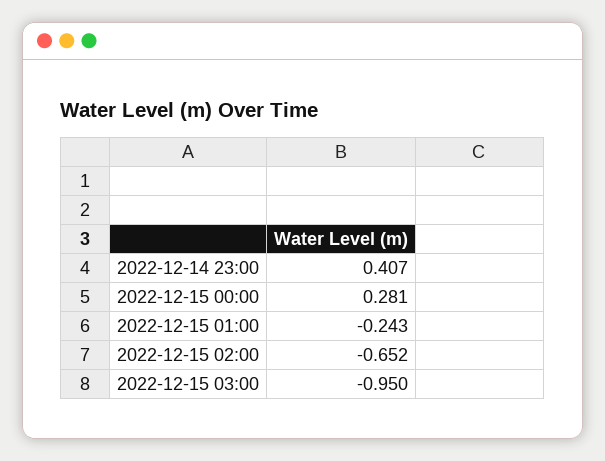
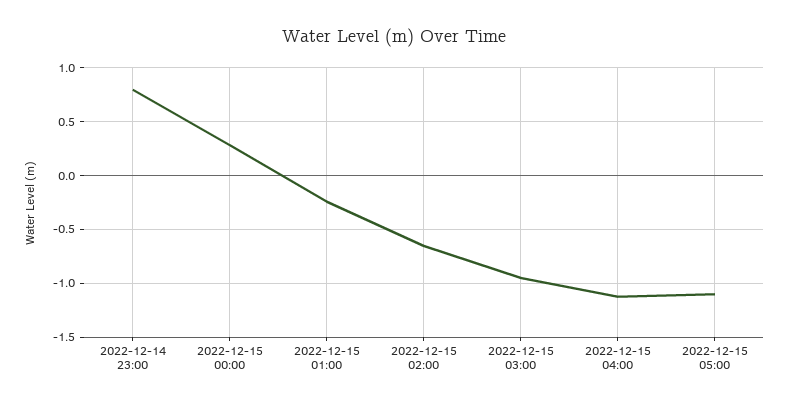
2022-12-14 23:00: 0.407 -> 0.8
2022-12-15 04:00: none -> -1.1
2022-12-15 05:00: none -> -1.1

